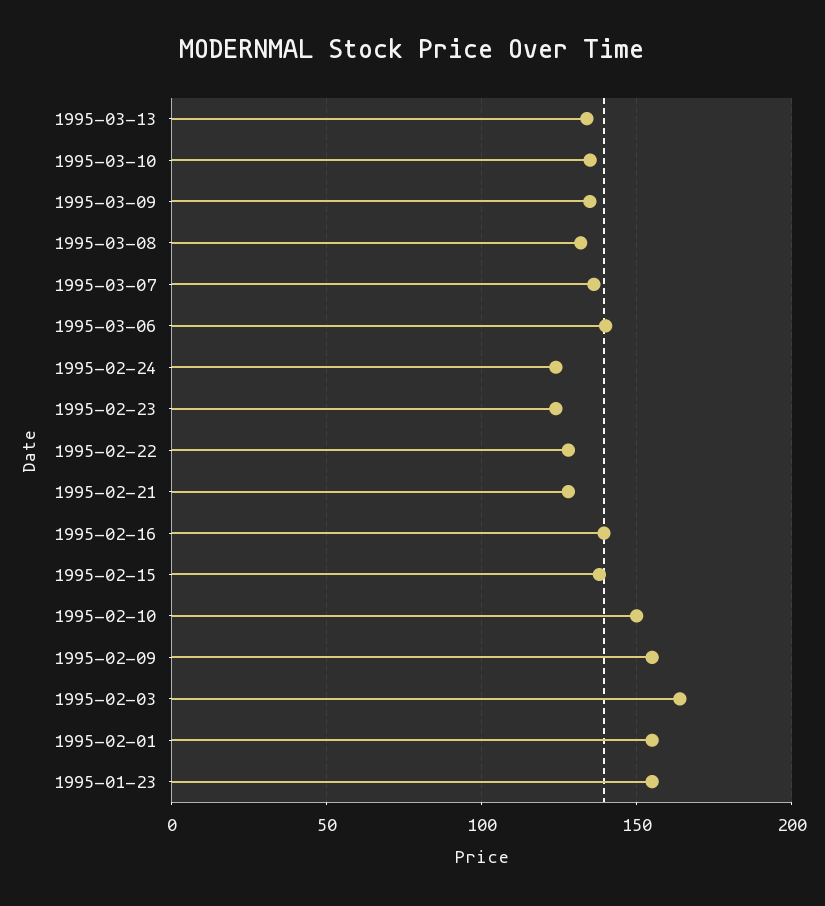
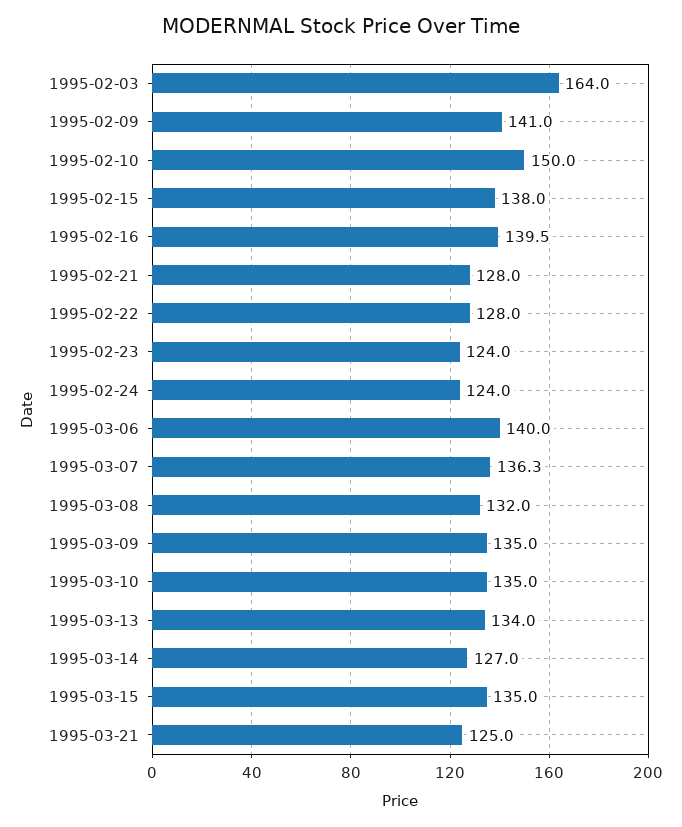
1995-02-09: 155 -> 141
1995-02-01: 155 -> none
1995-01-23: 155 -> none
1995-03-14: none -> 127
1995-03-15: none -> 135
1995-03-21: none -> 125

